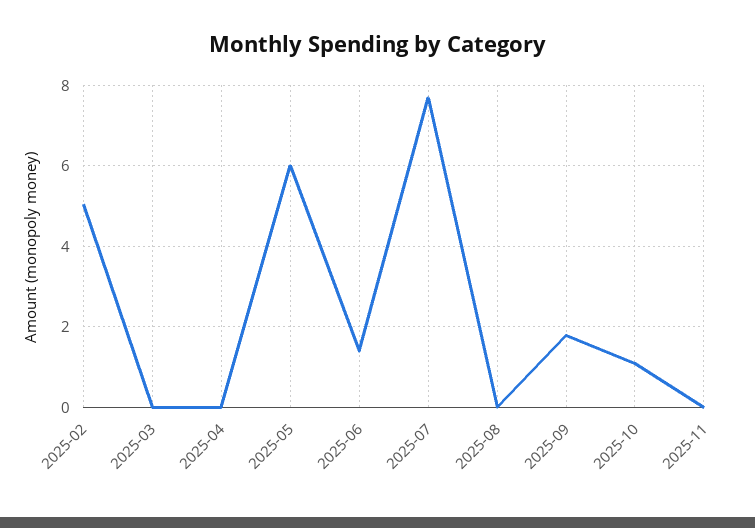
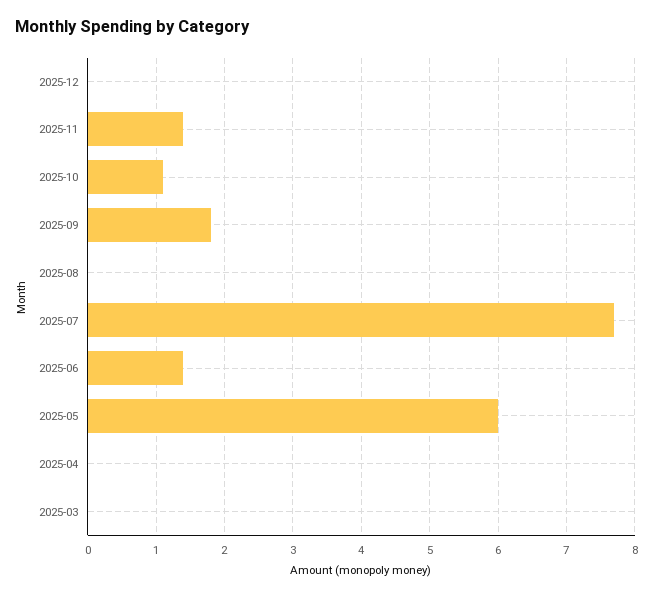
2025-02: 5 -> none
2025-11: 0 -> 1.4
2025-12: none -> 0

